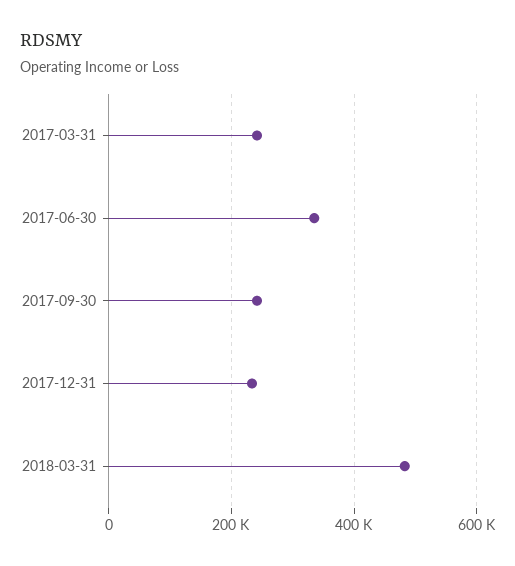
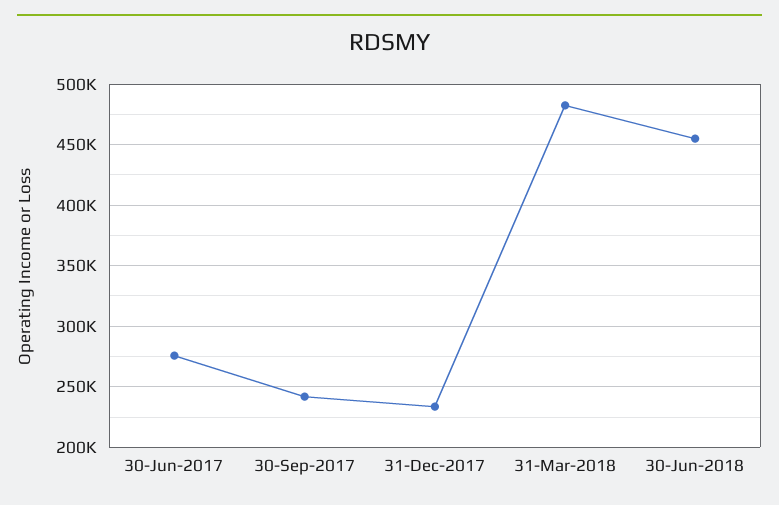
2017-03-31: 240000 -> none
2017-06-30: 340000 -> 275000
30-Jun-2018: none -> 455000

